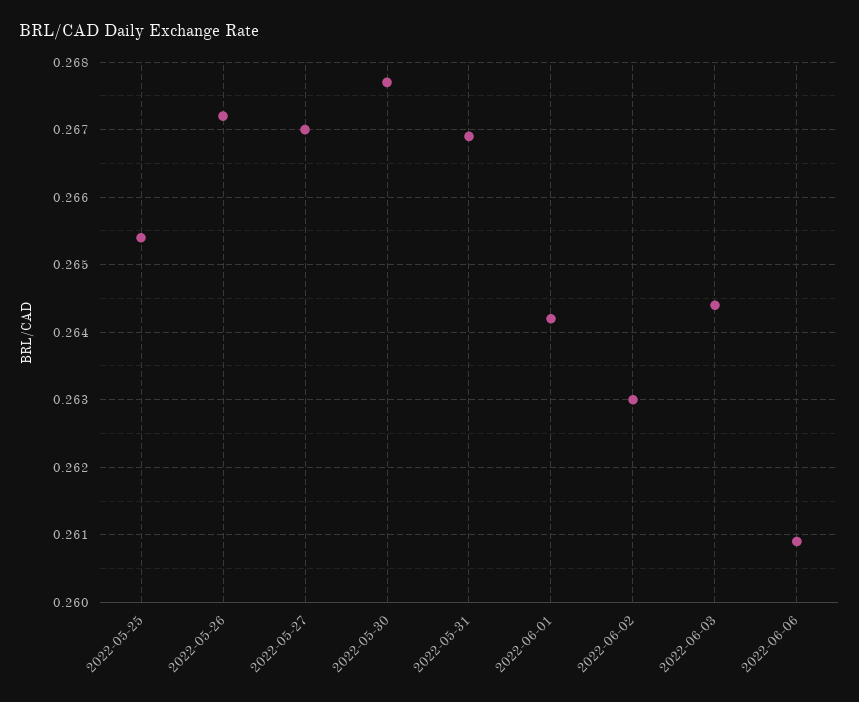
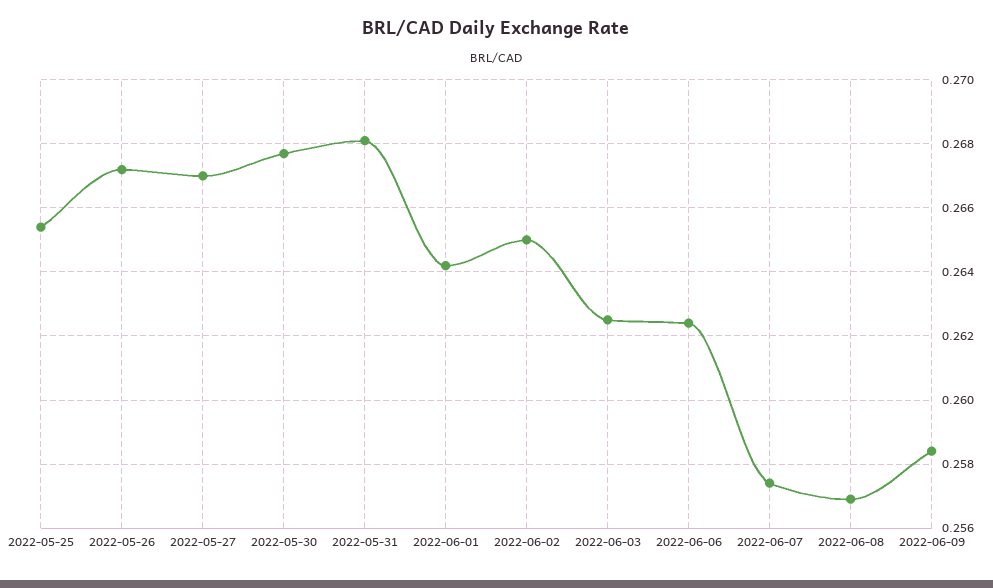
2022-05-31: 0.2669 -> 0.268
2022-06-02: 0.263 -> 0.265
2022-06-03: 0.2644 -> 0.2625
2022-06-06: 0.2609 -> 0.2625
2022-06-07: none -> 0.2575
2022-06-08: none -> 0.257
2022-06-09: none -> 0.2585

